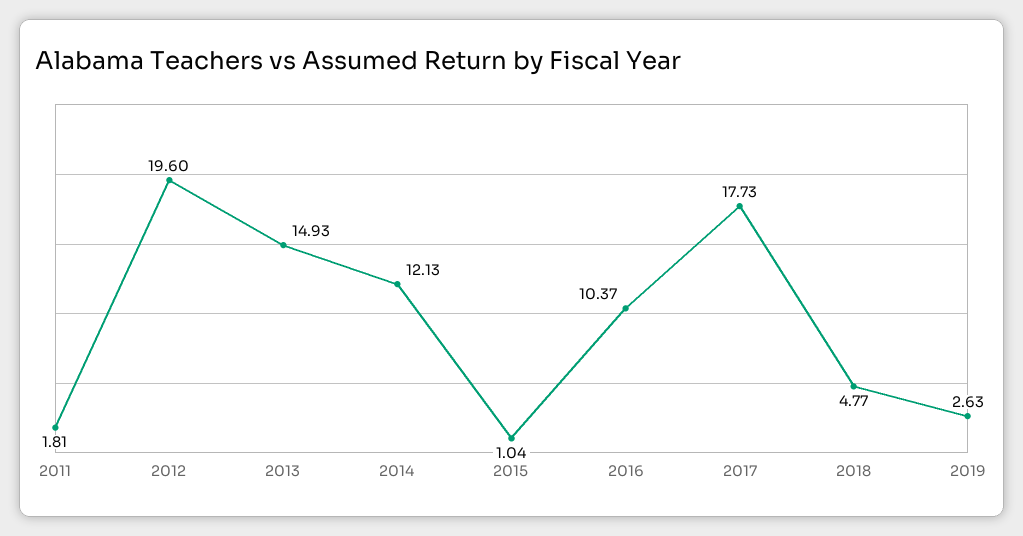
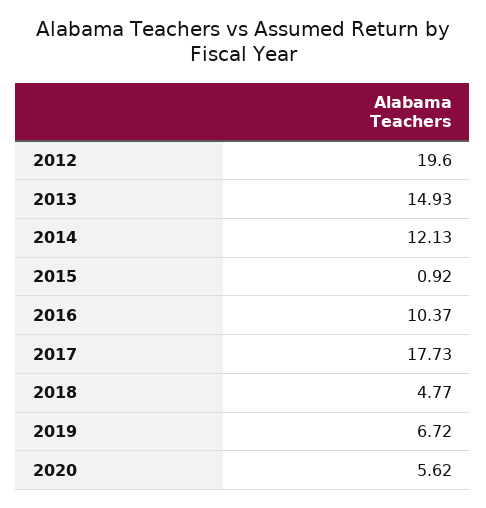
2011: 1.81 -> none
2015: 1.04 -> 0.92
2019: 2.63 -> 6.72
2020: none -> 5.62

